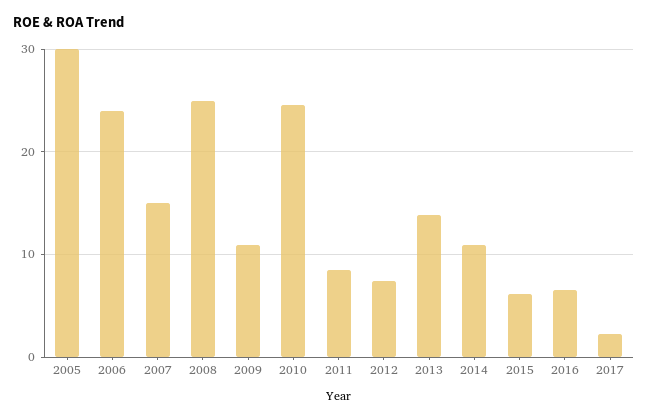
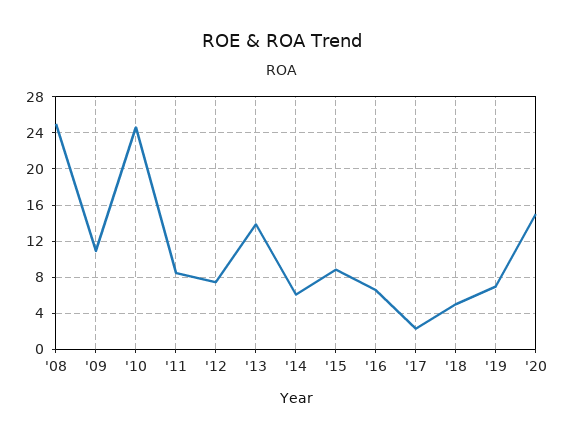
2005: 30 -> none
2006: 24 -> none
2007: 15 -> none
2014: 11 -> 6
2015: 6 -> 9
'18: none -> 5
'19: none -> 7
'20: none -> 15

